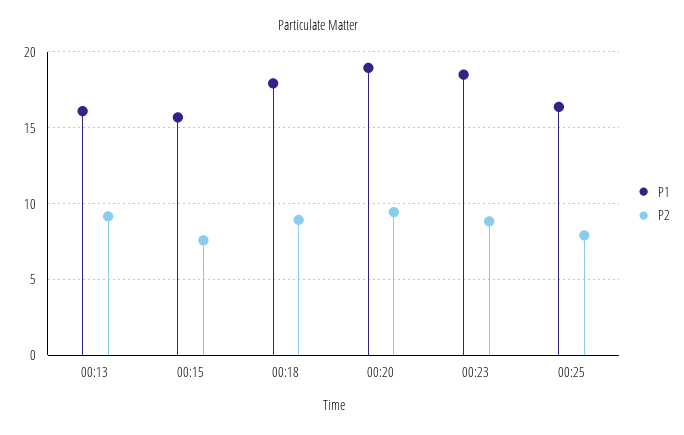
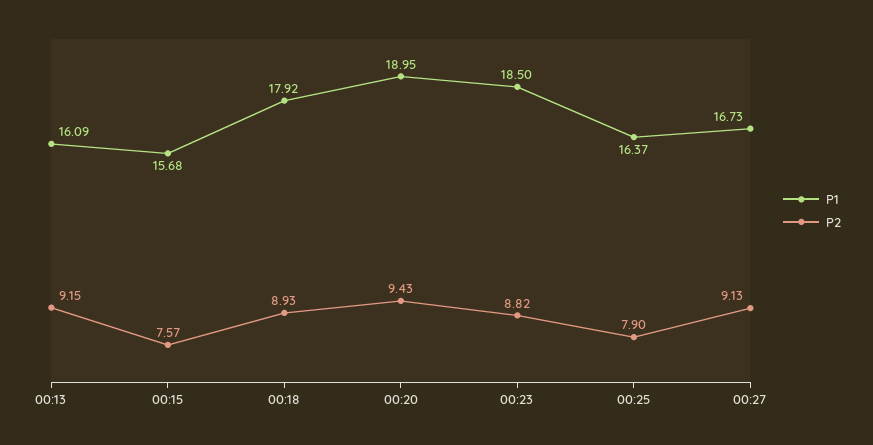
P1, 00:27: none -> 16.73
P2, 00:27: none -> 9.13

